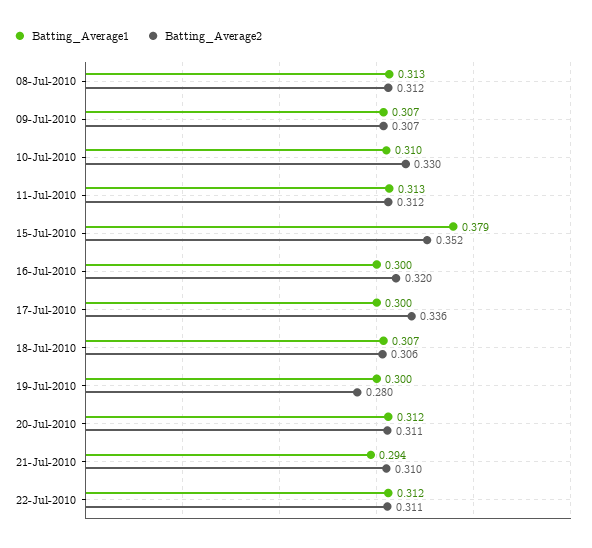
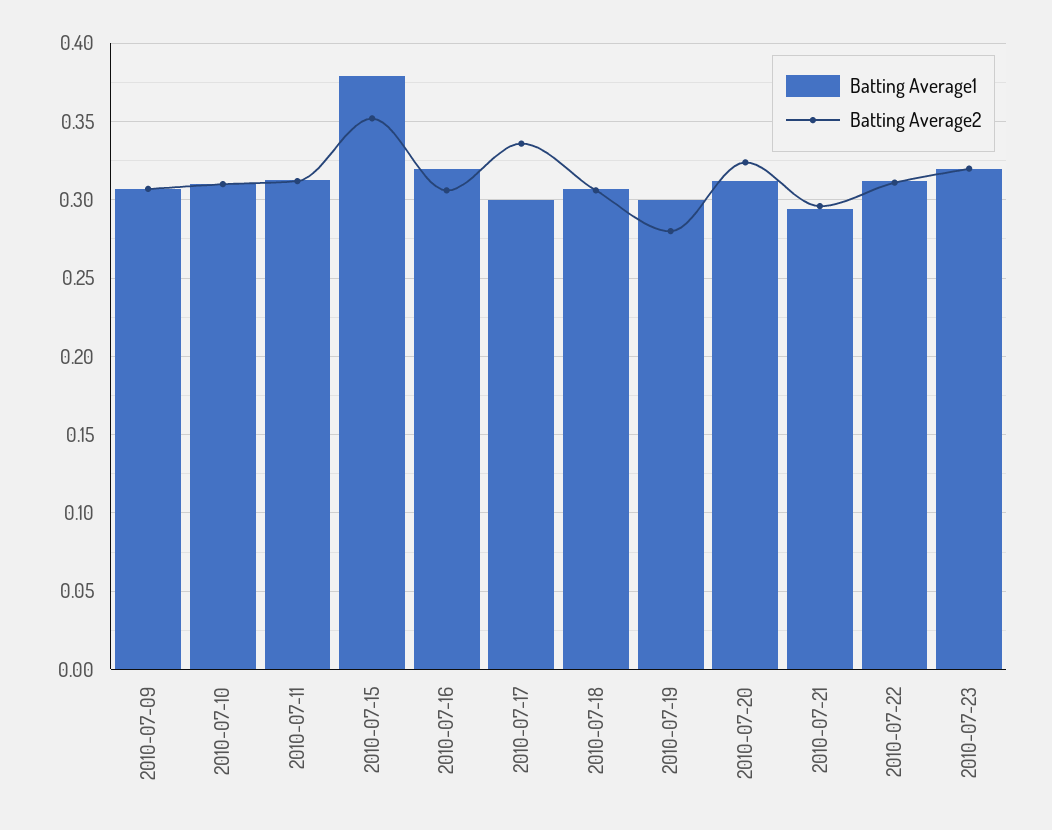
Batting_Average1, 08-Jul-2010: 0.313 -> none
Batting_Average2, 08-Jul-2010: 0.312 -> none
Batting_Average2, 10-Jul-2010: 0.33 -> 0.31
Batting_Average1, 16-Jul-2010: 0.3 -> 0.32
Batting_Average2, 16-Jul-2010: 0.32 -> 0.305
Batting_Average2, 20-Jul-2010: 0.311 -> 0.325
Batting_Average2, 21-Jul-2010: 0.31 -> 0.295
Batting_Average1, 2010-07-23: none -> 0.32
Batting_Average2, 2010-07-23: none -> 0.32

